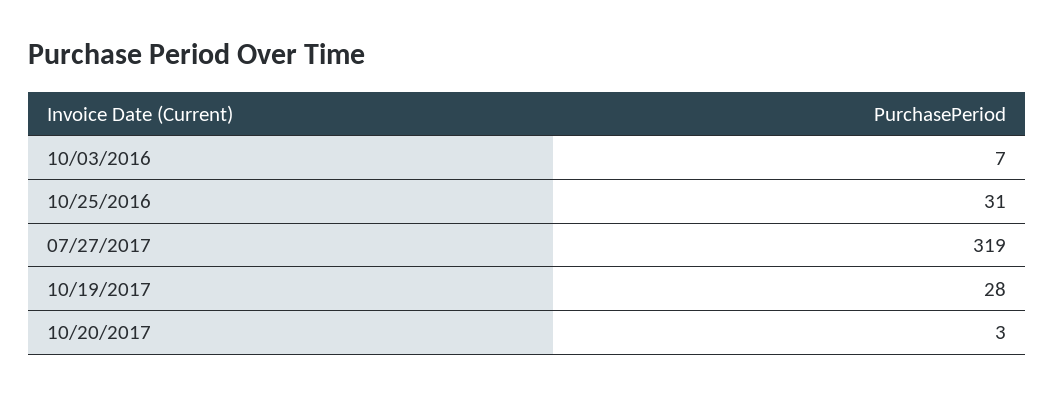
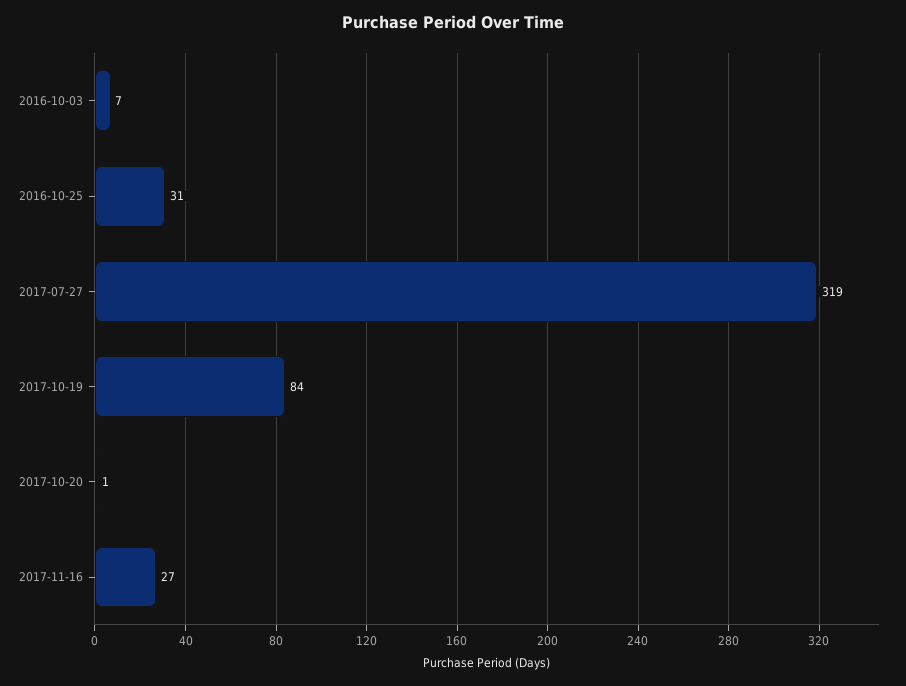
10/19/2017: 28 -> 84
10/20/2017: 3 -> 1
2017-11-16: none -> 27

